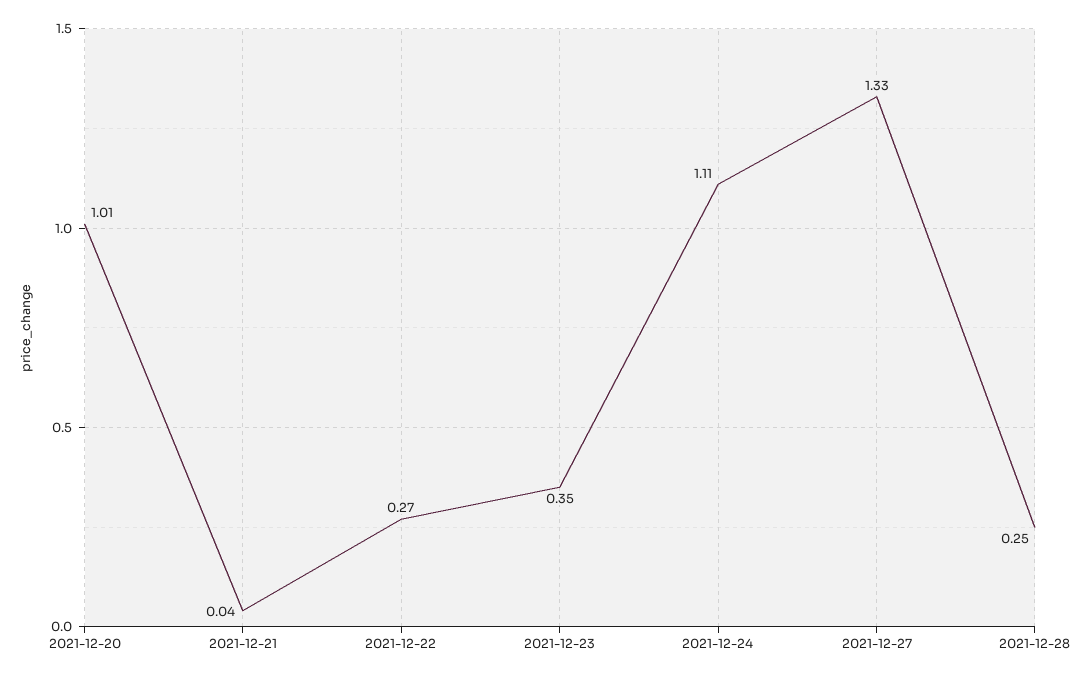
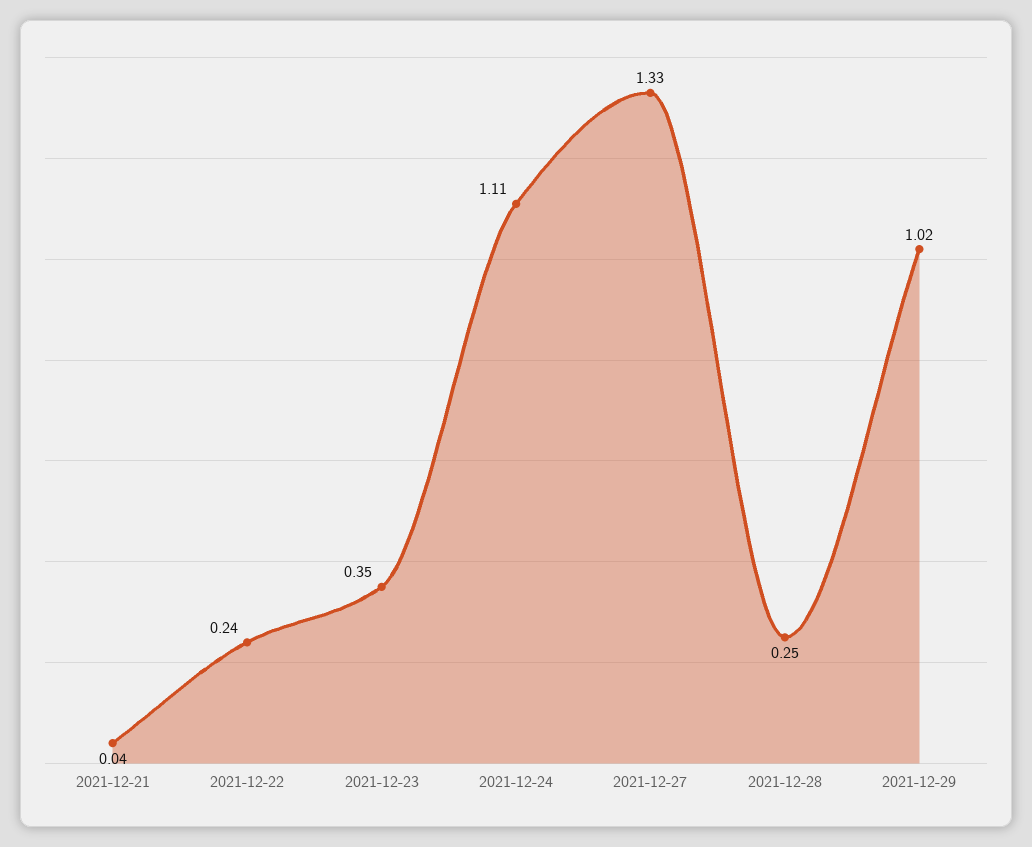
2021-12-20: 1.01 -> none
2021-12-22: 0.27 -> 0.24
2021-12-29: none -> 1.02

